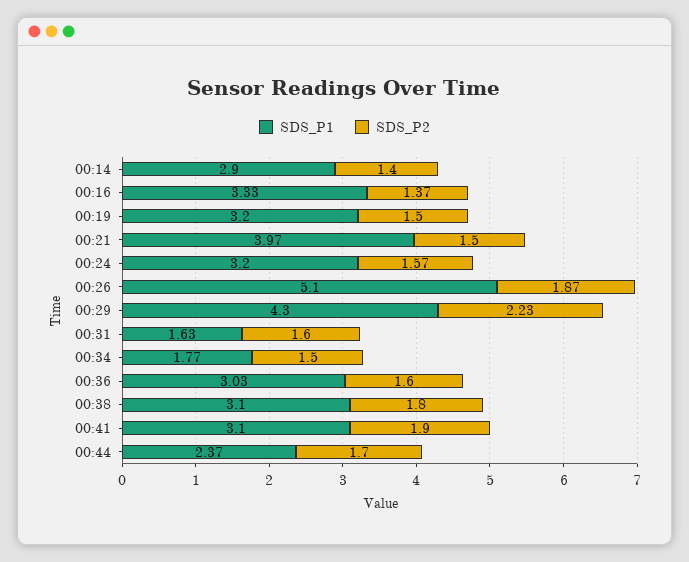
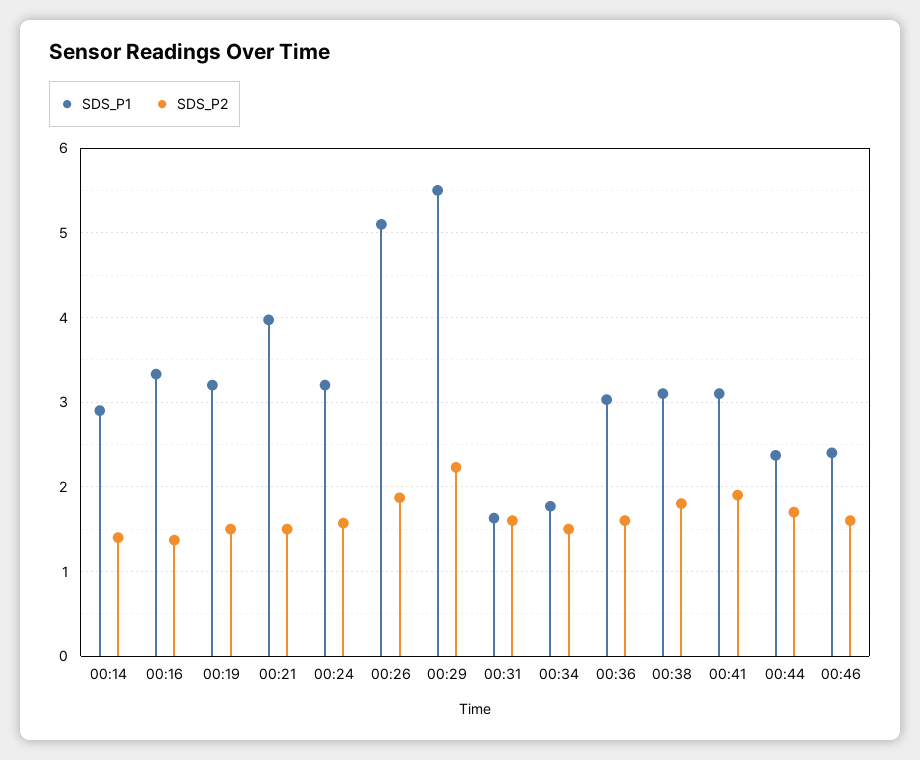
SDS_P1, 00:29: 4.3 -> 5.5
SDS_P1, 00:46: none -> 2.4
SDS_P2, 00:46: none -> 1.6

